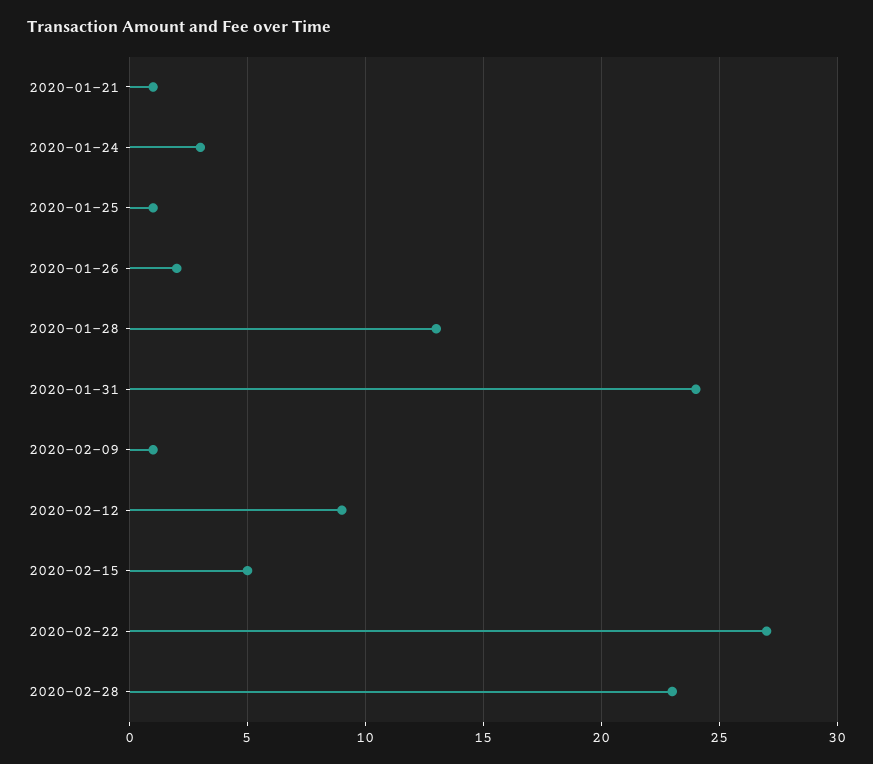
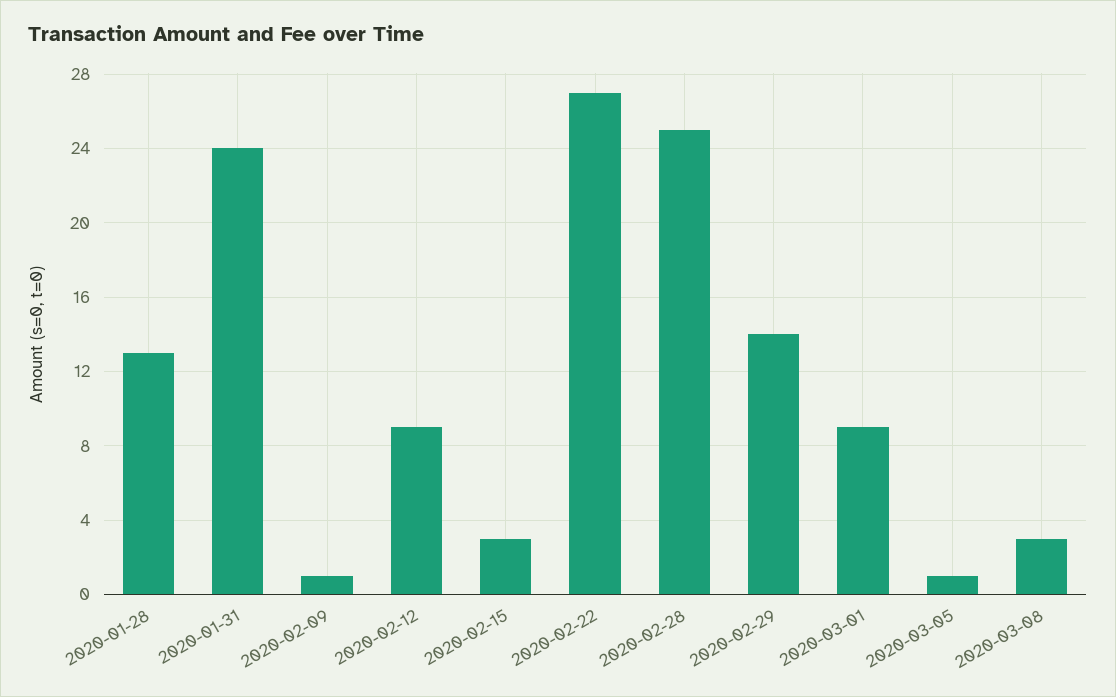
2020-01-21: 1 -> none
2020-01-24: 3 -> none
2020-01-25: 1 -> none
2020-01-26: 2 -> none
2020-02-15: 5 -> 3
2020-02-28: 23 -> 25
2020-02-29: none -> 14
2020-03-01: none -> 9
2020-03-05: none -> 1
2020-03-08: none -> 3

